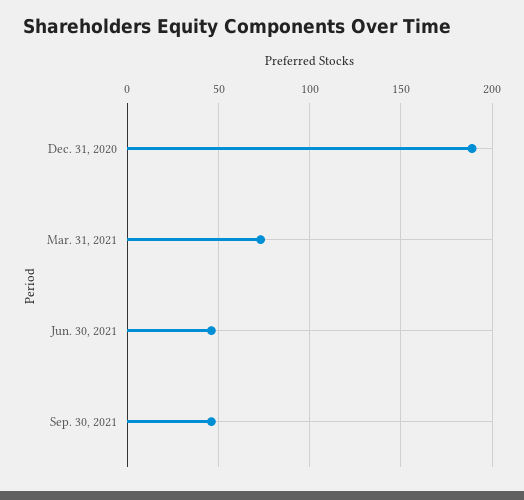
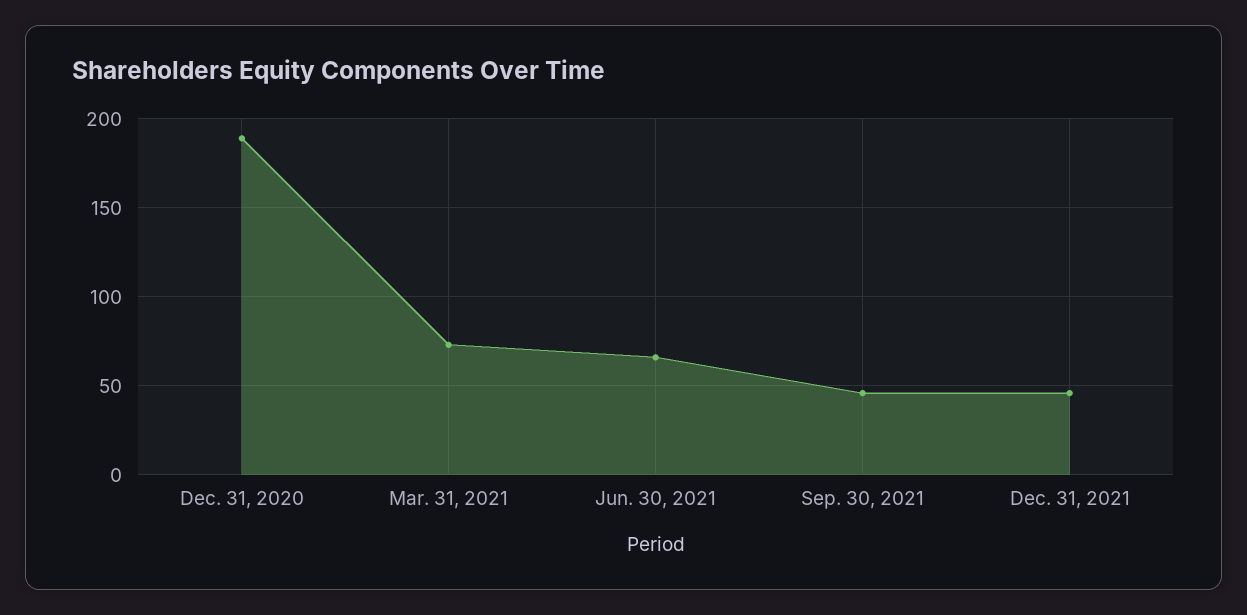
Jun. 30, 2021: 45 -> 65
Dec. 31, 2021: none -> 45

